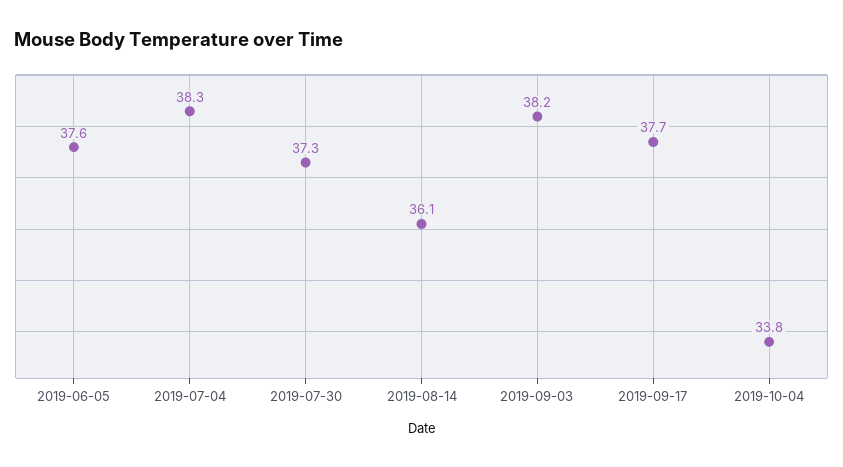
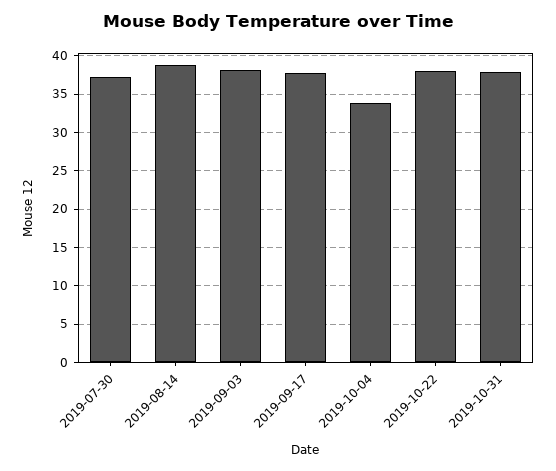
2019-06-05: 37.6 -> none
2019-07-04: 38.3 -> none
2019-08-14: 36.1 -> 39
2019-10-22: none -> 38
2019-10-31: none -> 38

